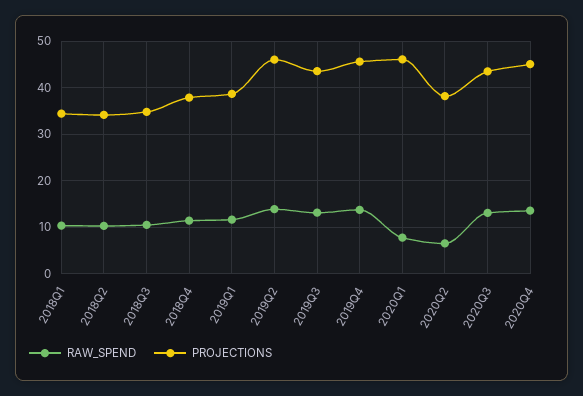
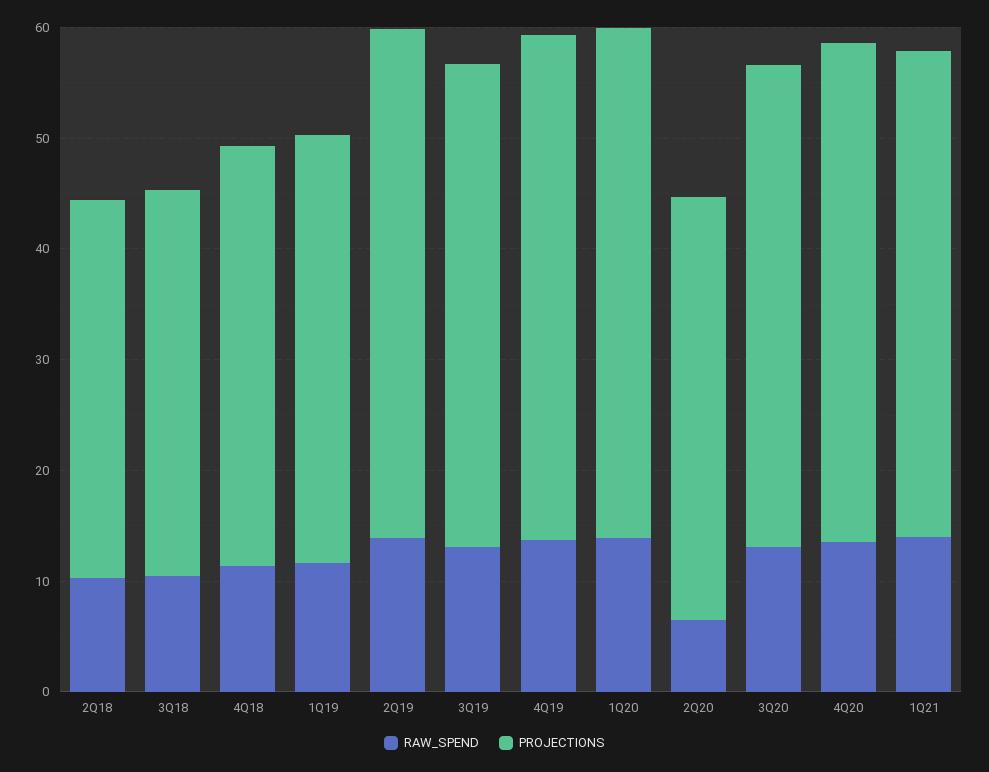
RAW_SPEND, 2018Q1: 10 -> none
PROJECTIONS, 2018Q1: 34 -> none
RAW_SPEND, 2020Q1: 8 -> 14
RAW_SPEND, 1Q21: none -> 14
PROJECTIONS, 1Q21: none -> 44

